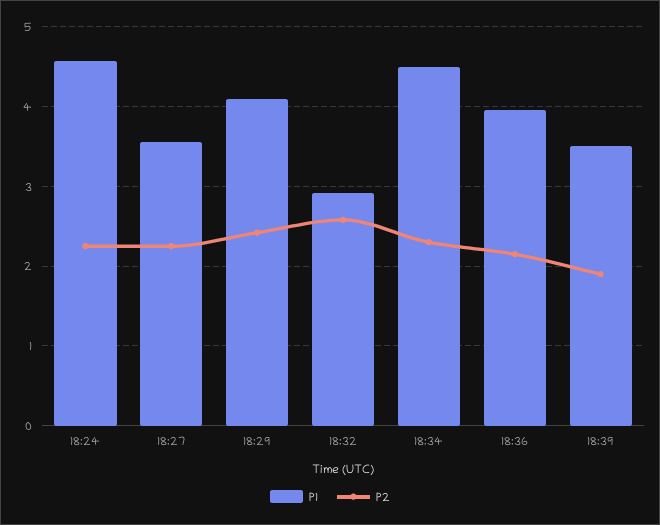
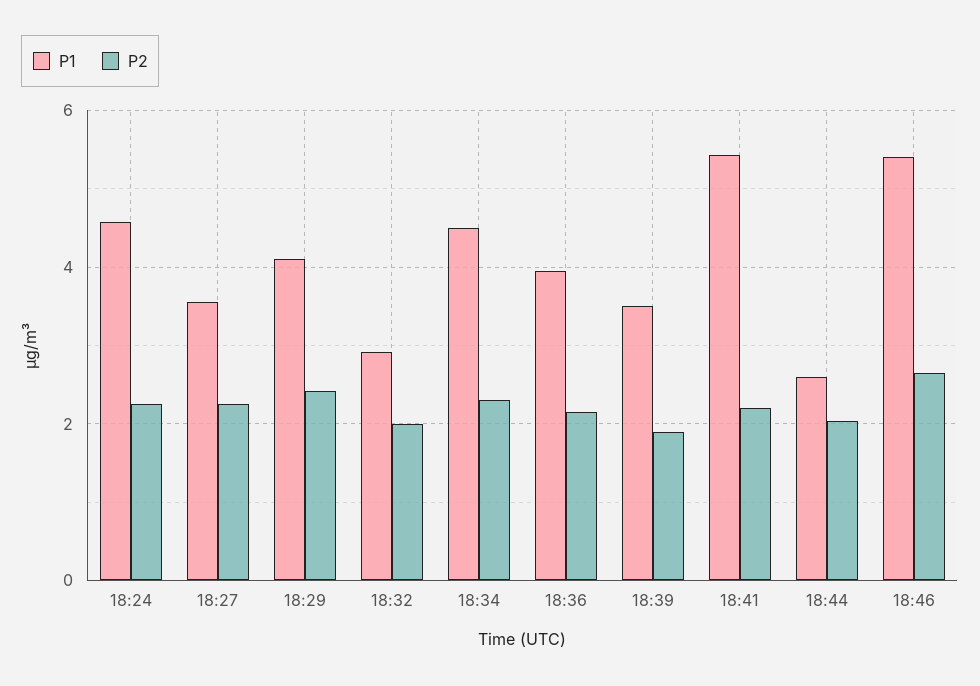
P2, 18:32: 2.6 -> 2
P1, 18:41: none -> 5.4
P2, 18:41: none -> 2.2
P1, 18:44: none -> 2.6
P2, 18:44: none -> 2
P1, 18:46: none -> 5.4
P2, 18:46: none -> 2.6

